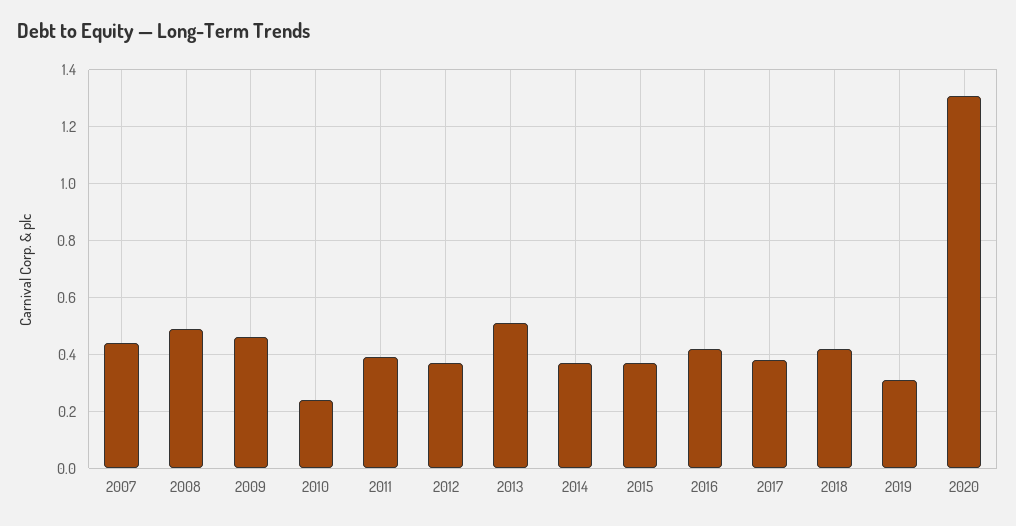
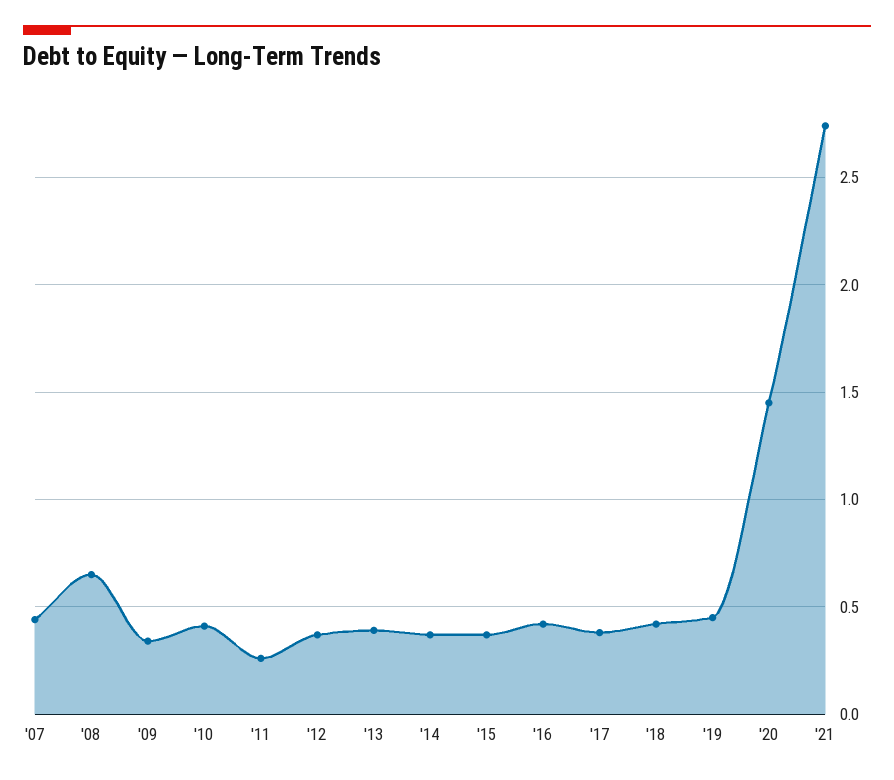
2008: 0.5 -> 0.65
2009: 0.45 -> 0.35
2010: 0.25 -> 0.4
2011: 0.4 -> 0.25
2013: 0.5 -> 0.4
2019: 0.3 -> 0.45
2020: 1.3 -> 1.45
'21: none -> 2.75

